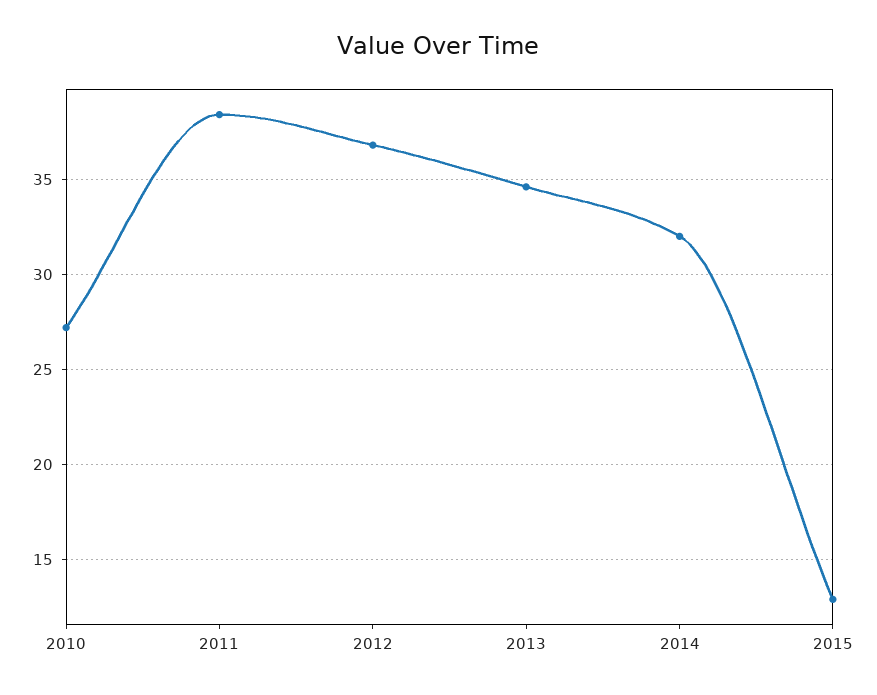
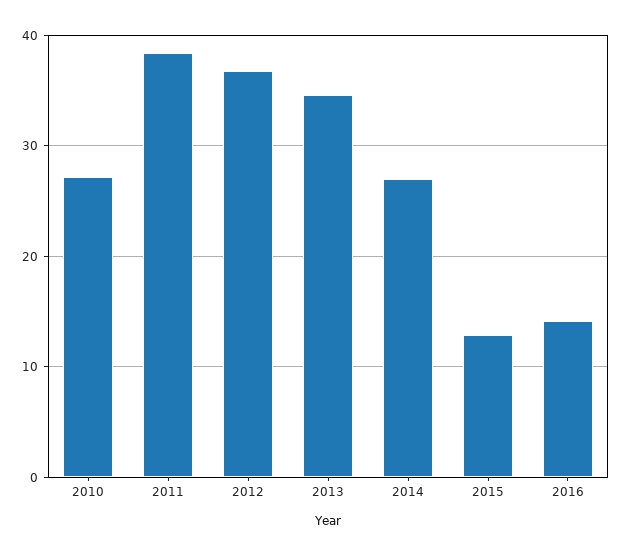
2014: 32 -> 27
2016: none -> 14

